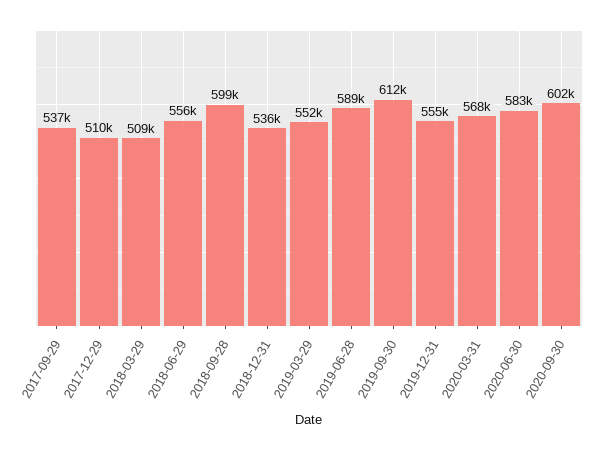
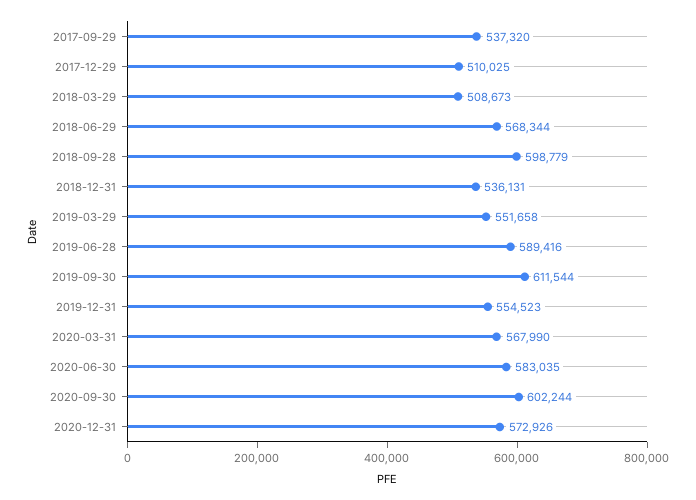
2018-06-29: 556000 -> 568344
2020-12-31: none -> 572926

